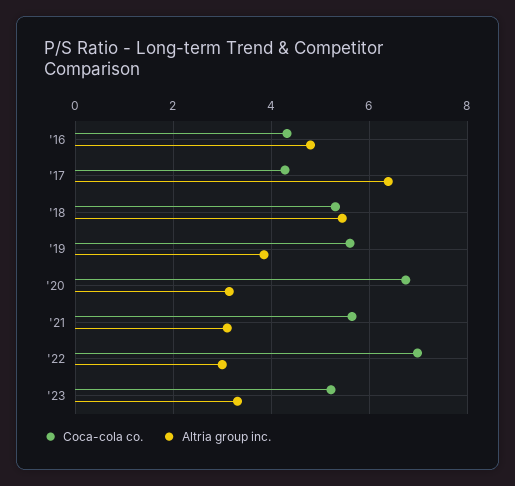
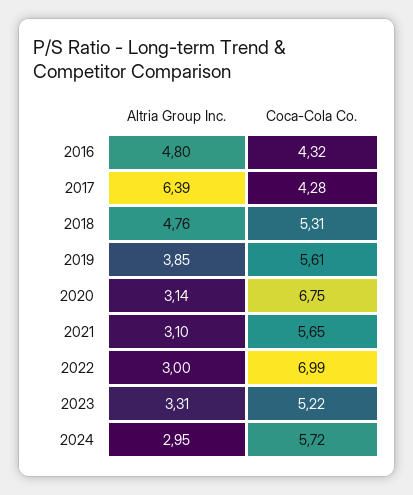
Altria group inc., '18: 5.4 -> 4.76
Altria group inc., 2024: none -> 2.95
Coca-cola co., 2024: none -> 5.72

